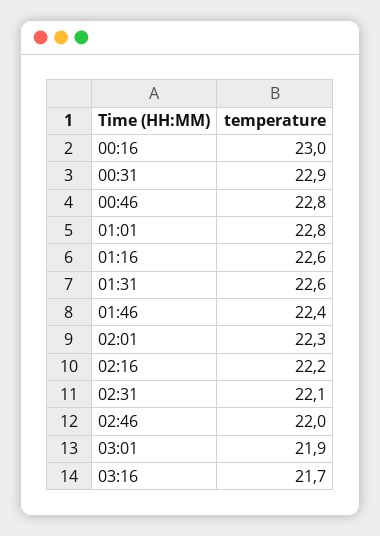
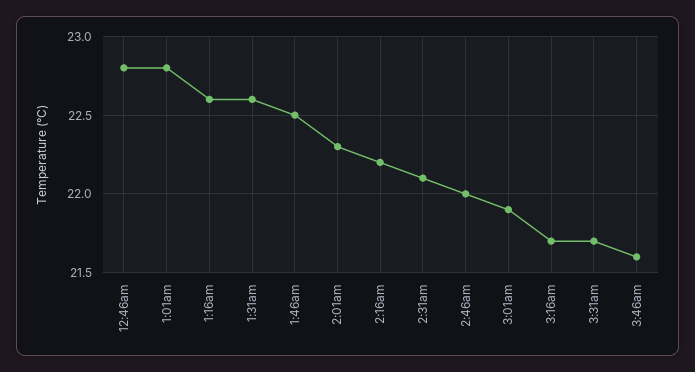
00:16: 23 -> none
00:31: 22.9 -> none
01:46: 22.4 -> 22.5
3:31am: none -> 21.7
3:46am: none -> 21.6

